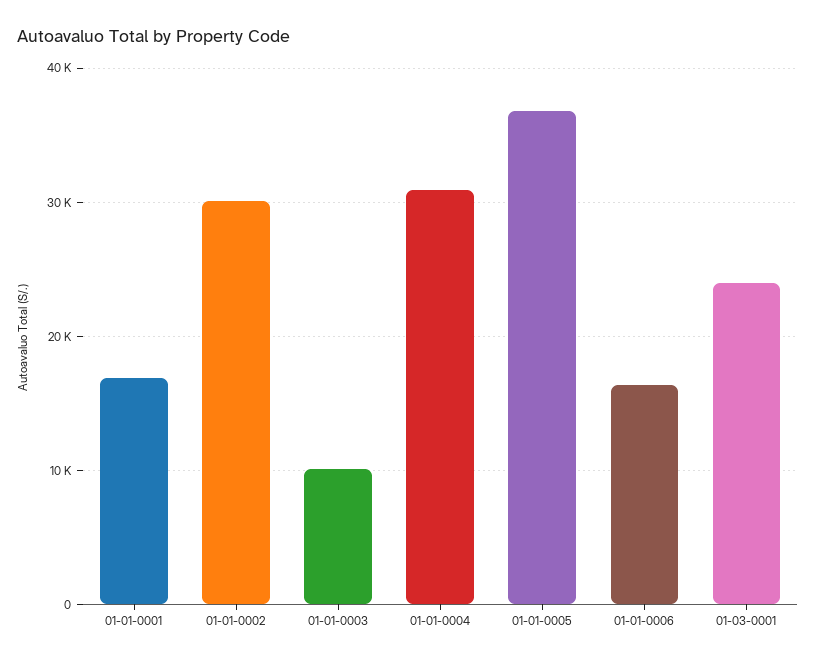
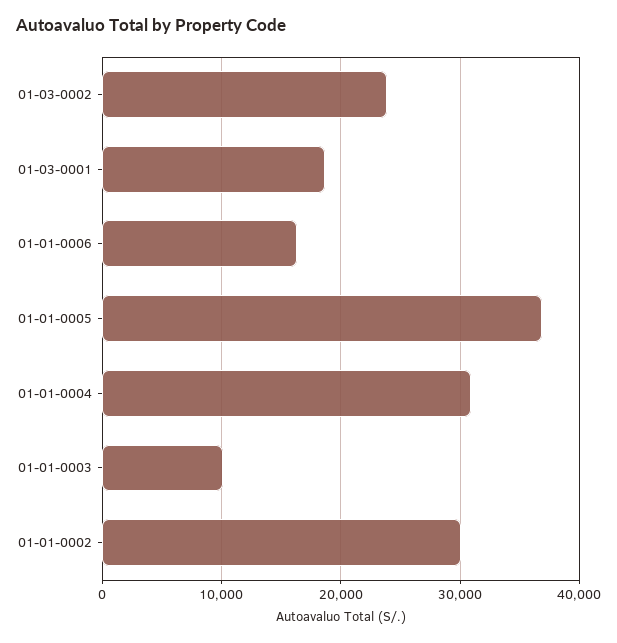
01-01-0001: 17000 -> none
01-03-0001: 24000 -> 19000
01-03-0002: none -> 24000

